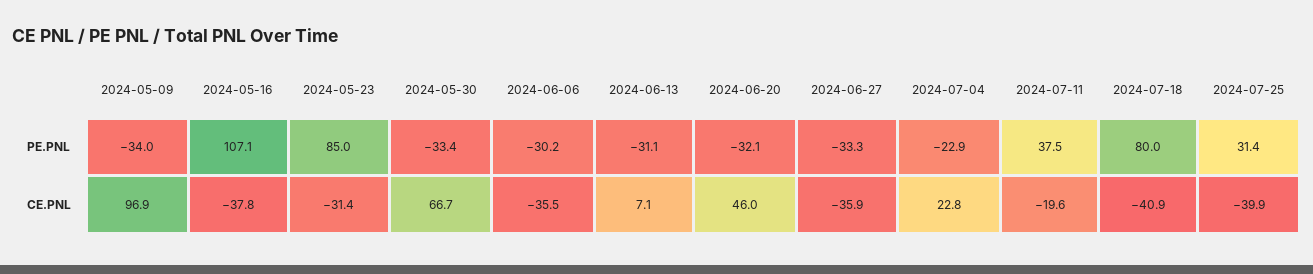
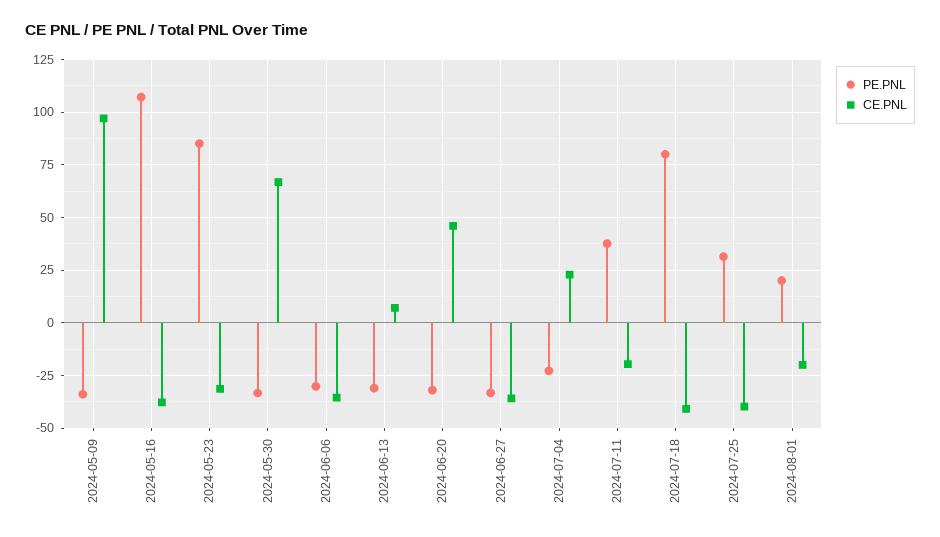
PE.PNL, 2024-08-01: none -> 20
CE.PNL, 2024-08-01: none -> -20

